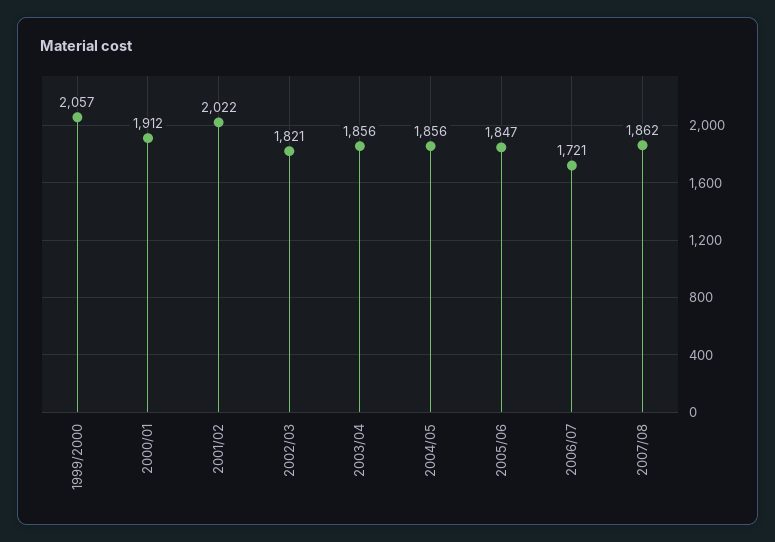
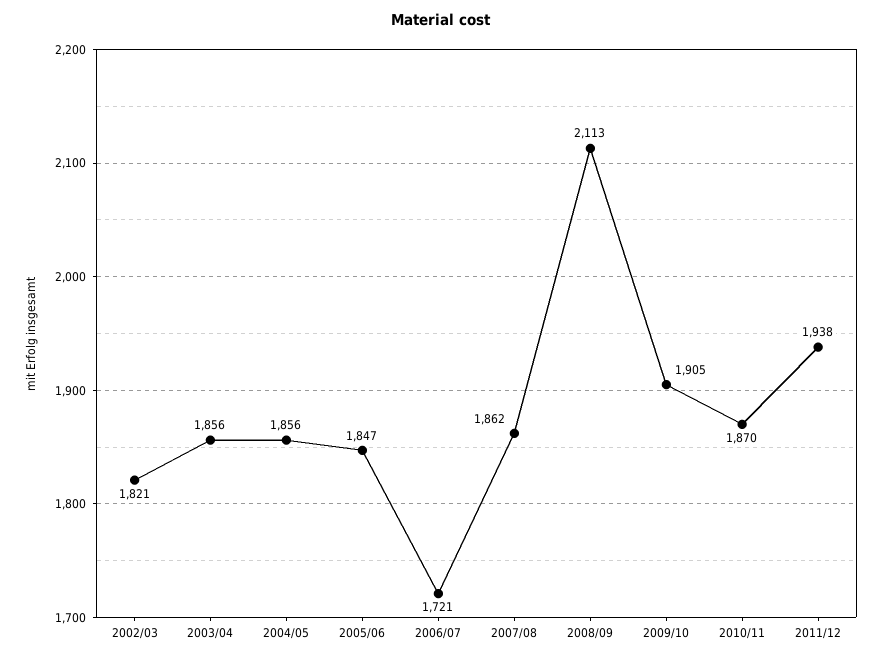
1999/2000: 2057 -> none
2000/01: 1912 -> none
2001/02: 2022 -> none
2008/09: none -> 2113
2009/10: none -> 1905
2010/11: none -> 1870
2011/12: none -> 1938

